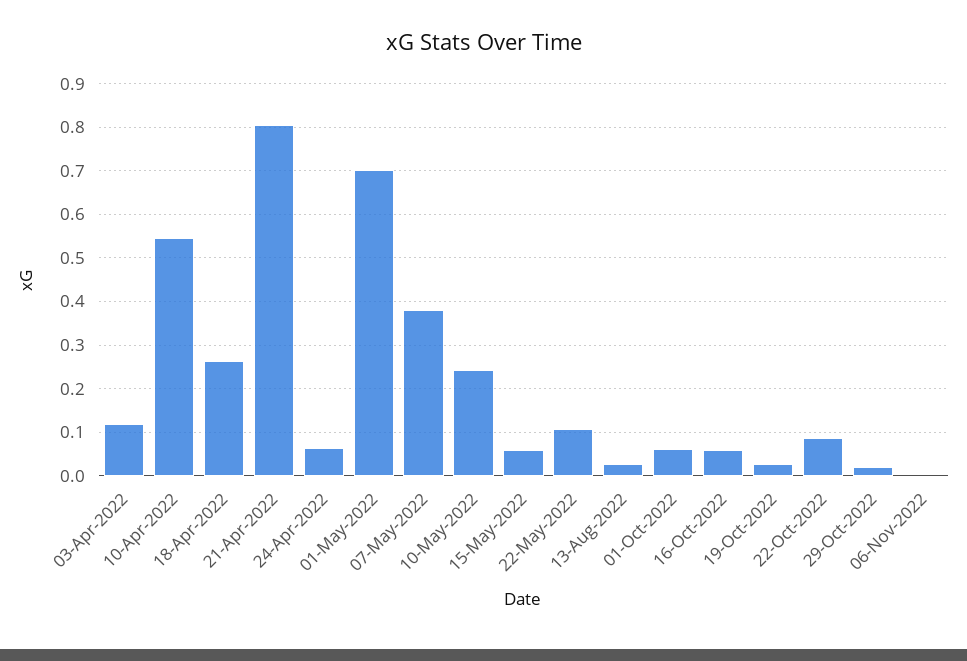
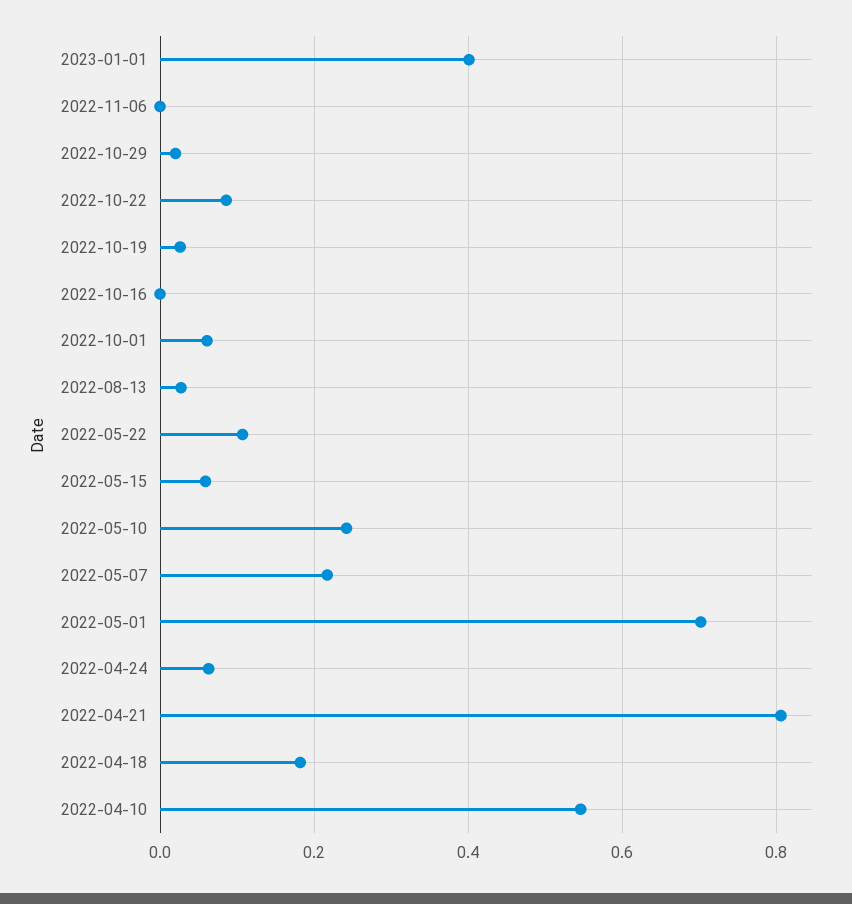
03-Apr-2022: 0.12 -> none
18-Apr-2022: 0.26 -> 0.18
07-May-2022: 0.38 -> 0.22
16-Oct-2022: 0.06 -> 0
2023-01-01: none -> 0.4

